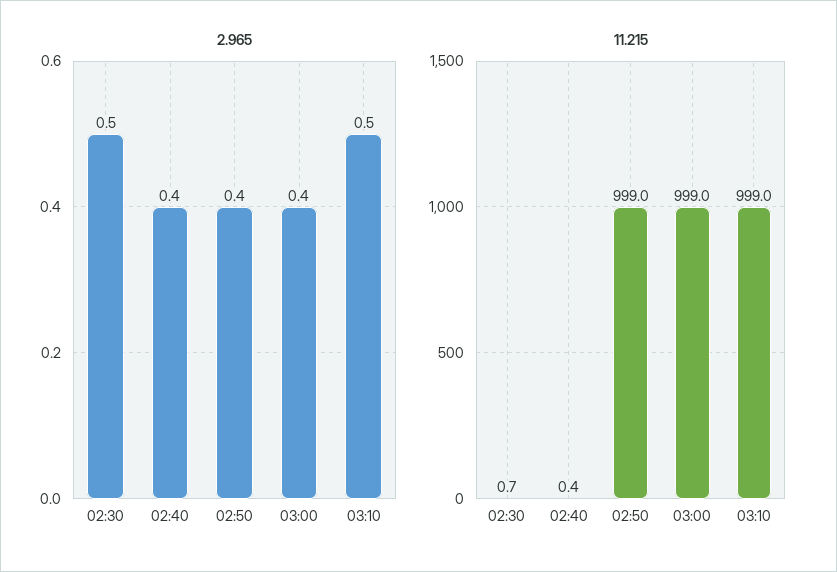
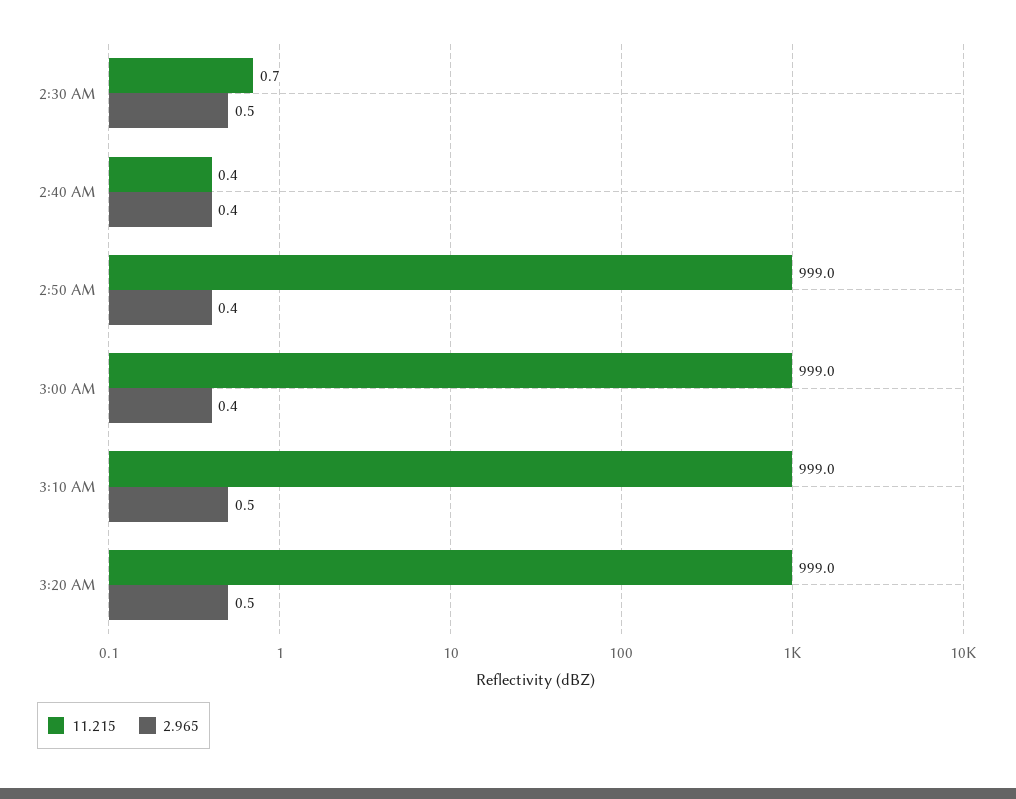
11.215, 3:20 AM: none -> 999
2.965, 3:20 AM: none -> 0.5

